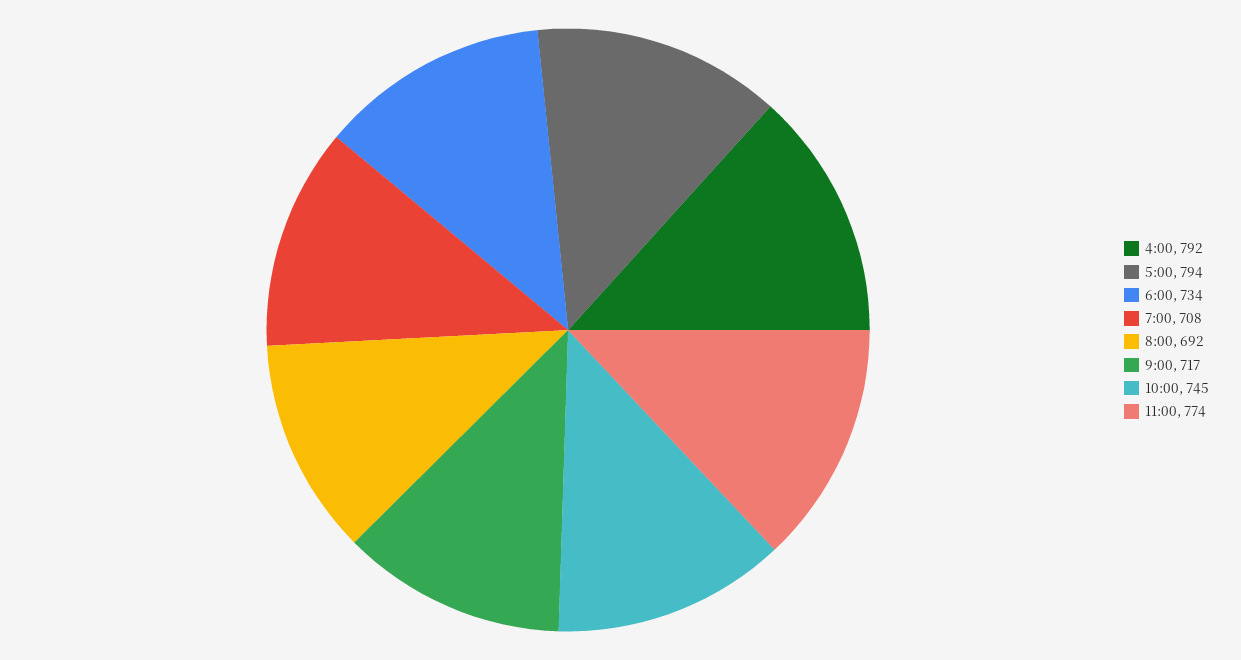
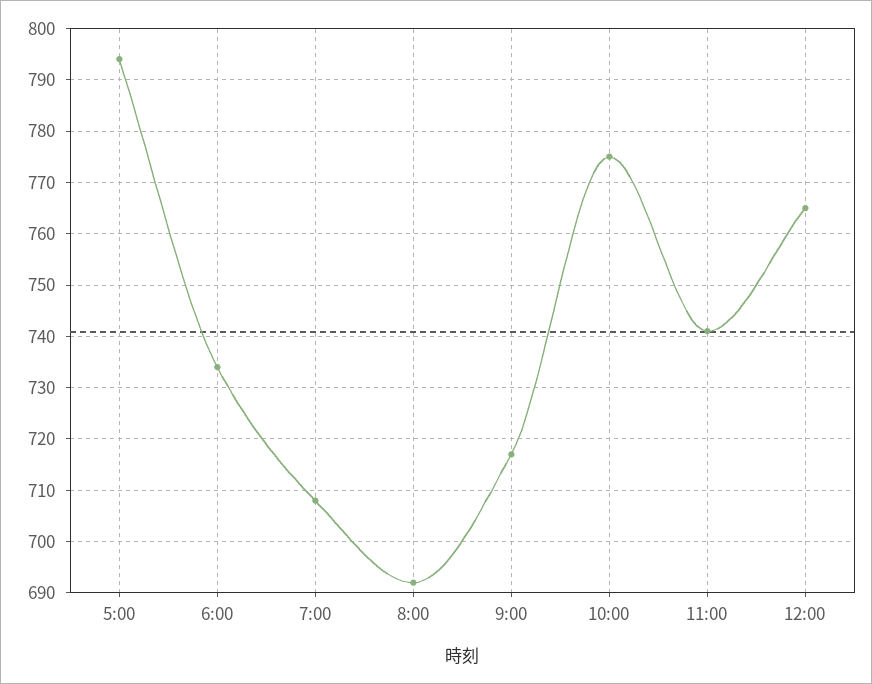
4:00: 792 -> none
10:00: 745 -> 775
11:00: 774 -> 740
12:00: none -> 765

